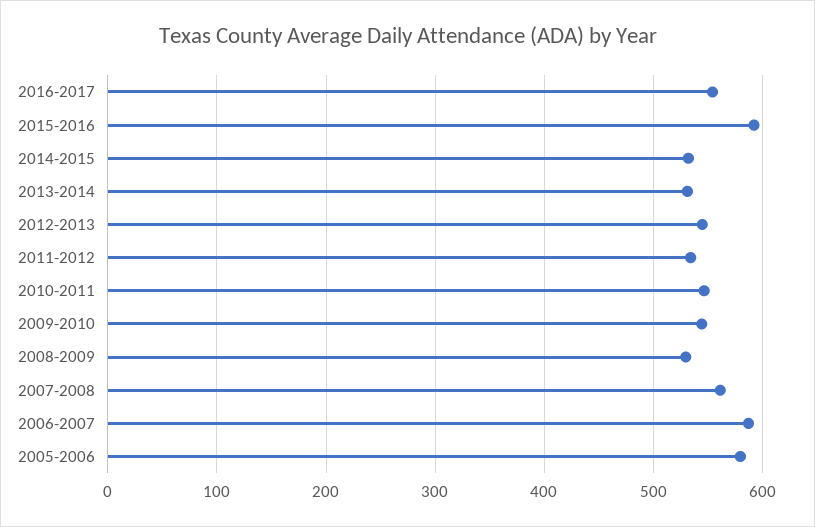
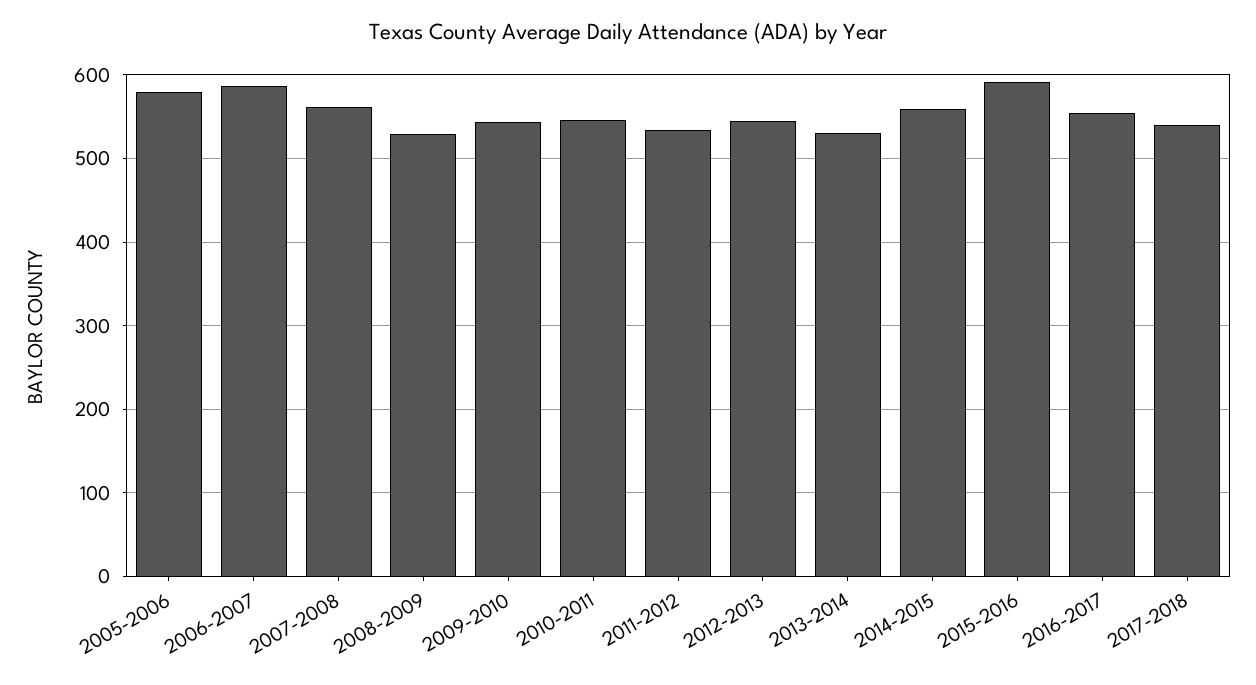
2014-2015: 530 -> 560
2017-2018: none -> 540

